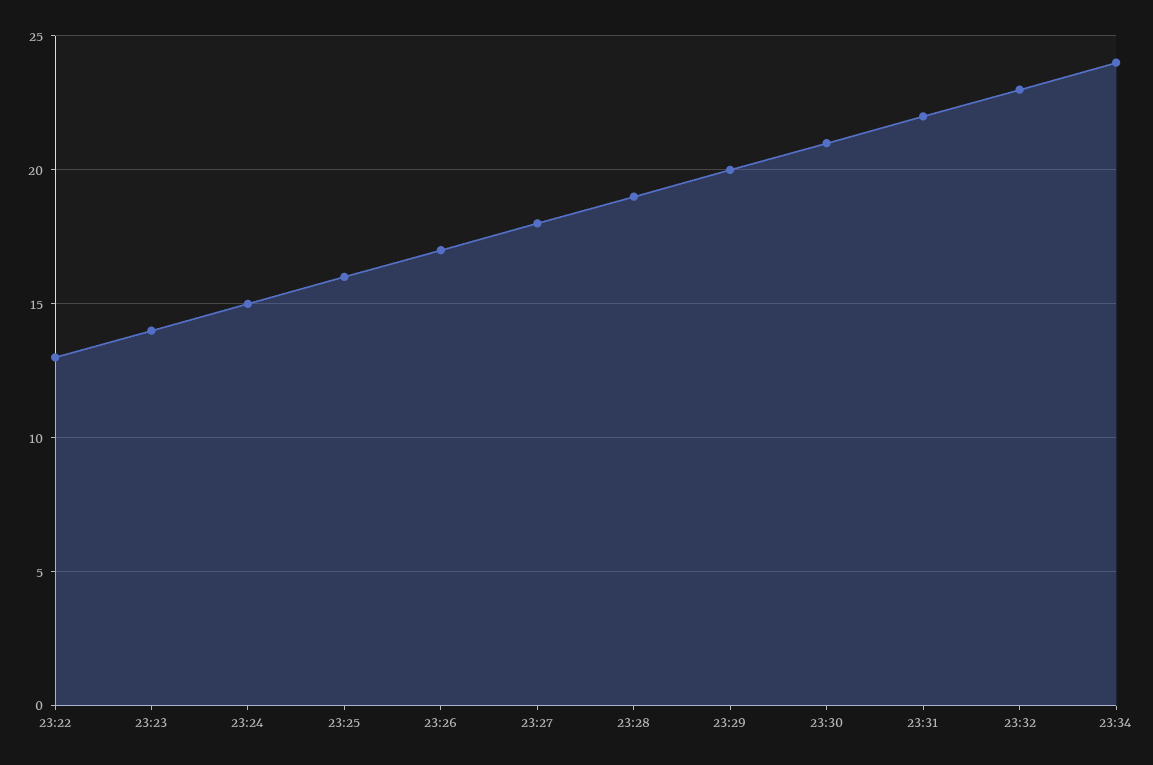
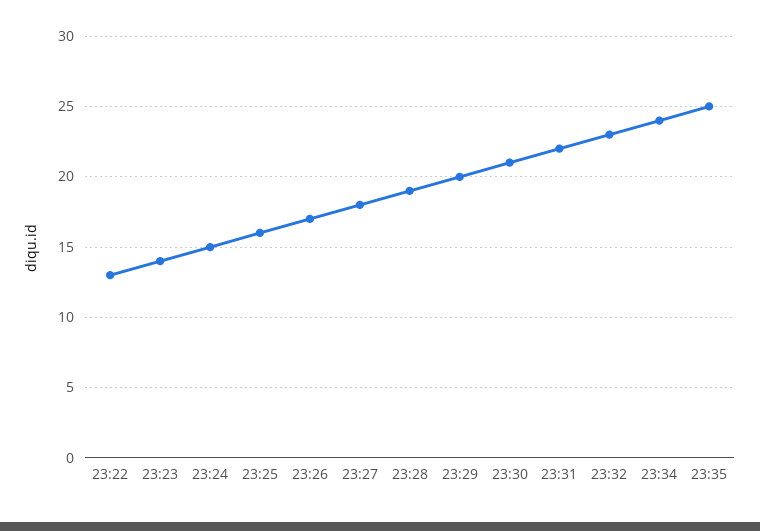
23:35: none -> 25

